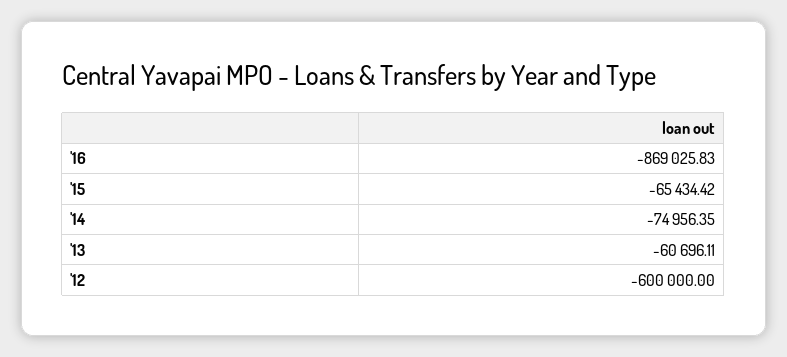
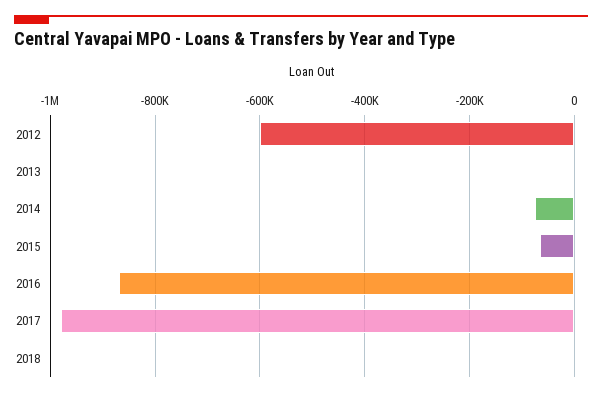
'13: -60696.11 -> 0
2017: none -> -980000
2018: none -> 0

